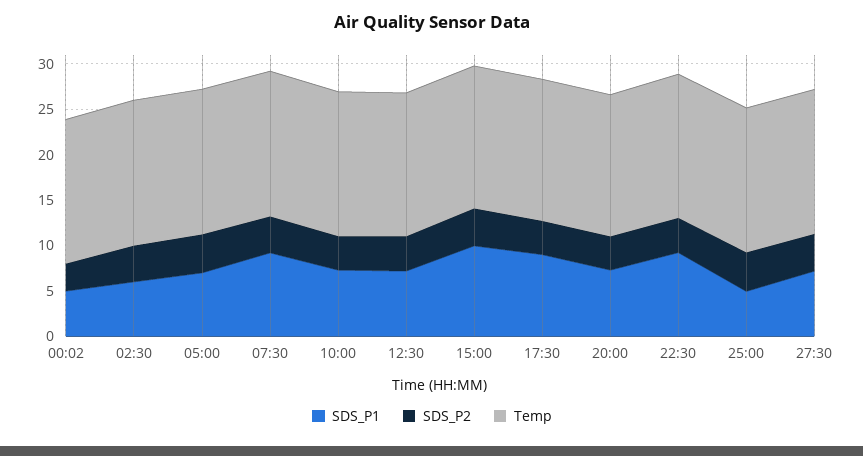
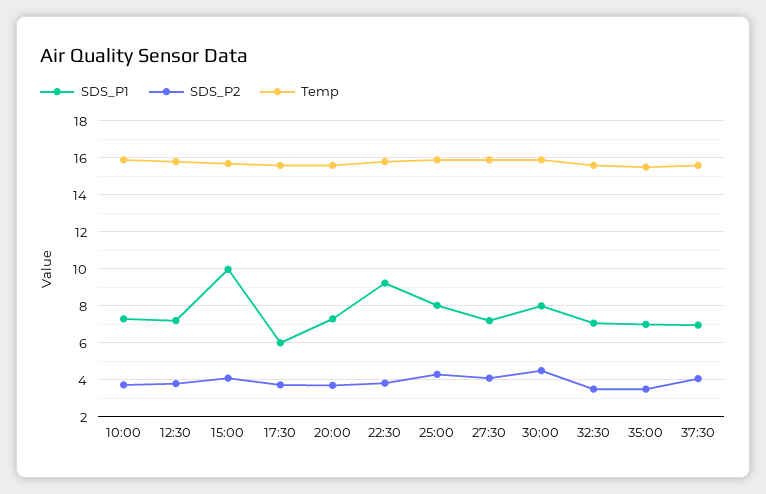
SDS_P1, 00:02: 5 -> none
SDS_P2, 00:02: 3 -> none
Temp, 00:02: 16 -> none
SDS_P1, 02:30: 6 -> none
SDS_P2, 02:30: 4 -> none
Temp, 02:30: 16 -> none
SDS_P1, 05:00: 7 -> none
SDS_P2, 05:00: 4 -> none
Temp, 05:00: 16 -> none
SDS_P1, 07:30: 9 -> none
SDS_P2, 07:30: 4 -> none
Temp, 07:30: 16 -> none
SDS_P1, 17:30: 9 -> 6
SDS_P1, 25:00: 5 -> 8
SDS_P1, 30:00: none -> 8
SDS_P2, 30:00: none -> 4.5
Temp, 30:00: none -> 16
SDS_P1, 32:30: none -> 7
SDS_P2, 32:30: none -> 3.5
Temp, 32:30: none -> 15.5
SDS_P1, 35:00: none -> 7
SDS_P2, 35:00: none -> 3.5
Temp, 35:00: none -> 15.5
SDS_P1, 37:30: none -> 7
SDS_P2, 37:30: none -> 4
Temp, 37:30: none -> 15.5

